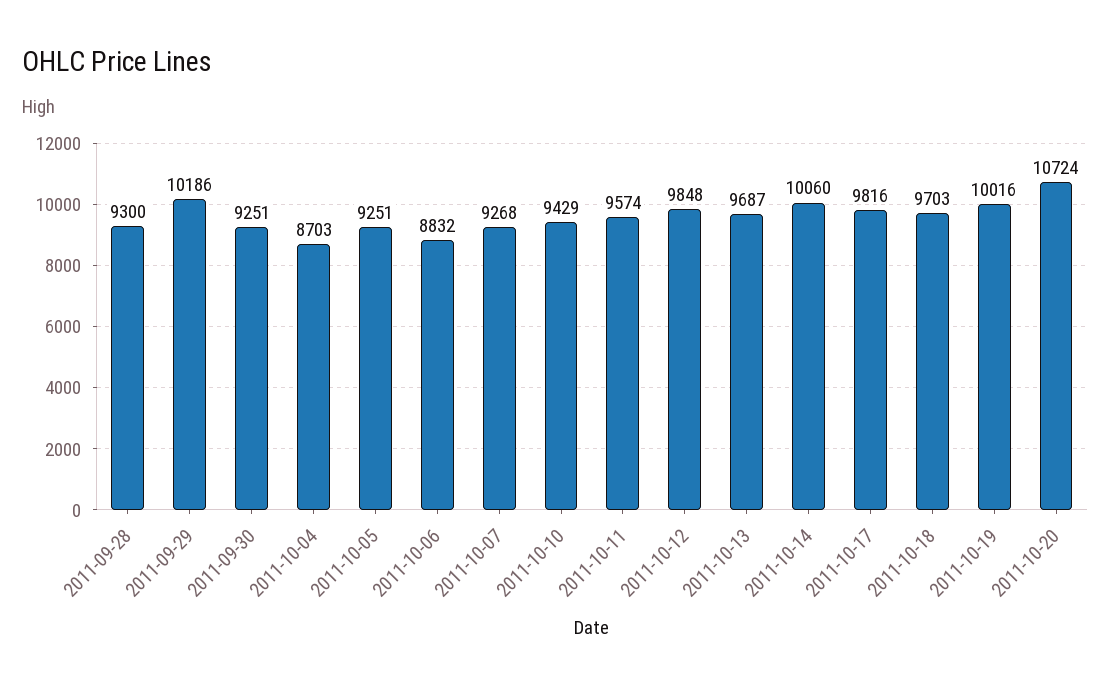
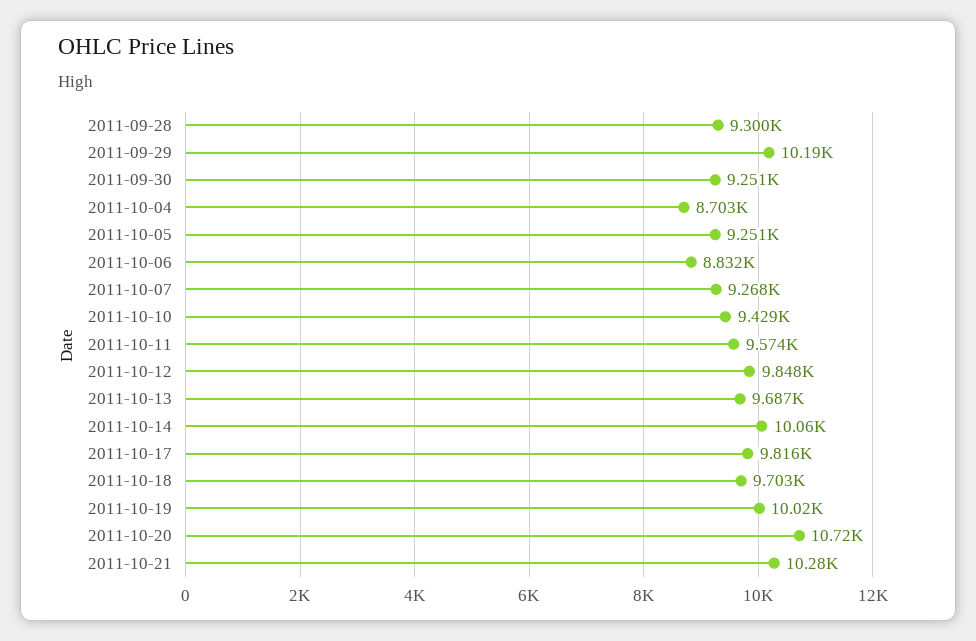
2011-10-21: none -> 10280

